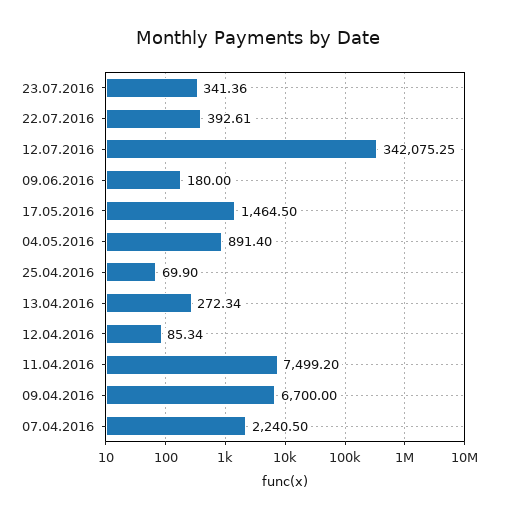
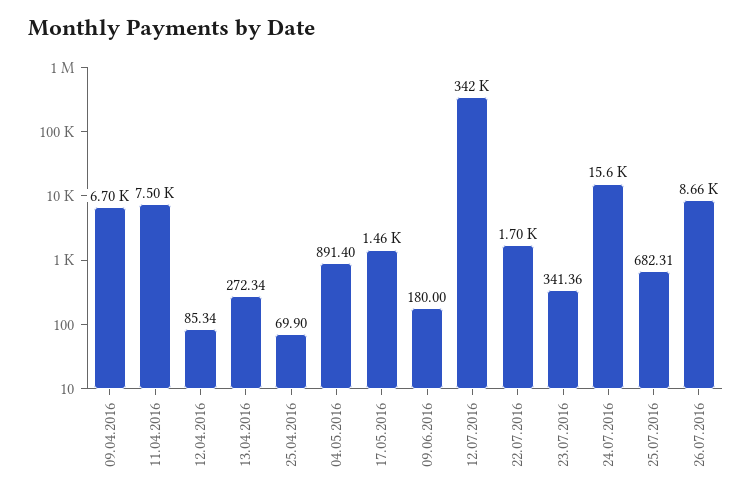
22.07.2016: 392.61 -> 1700
07.04.2016: 2240.5 -> none
24.07.2016: none -> 15600
25.07.2016: none -> 682.31
26.07.2016: none -> 8660

